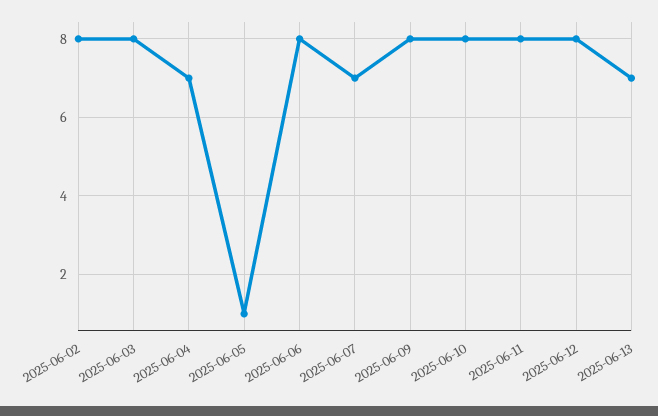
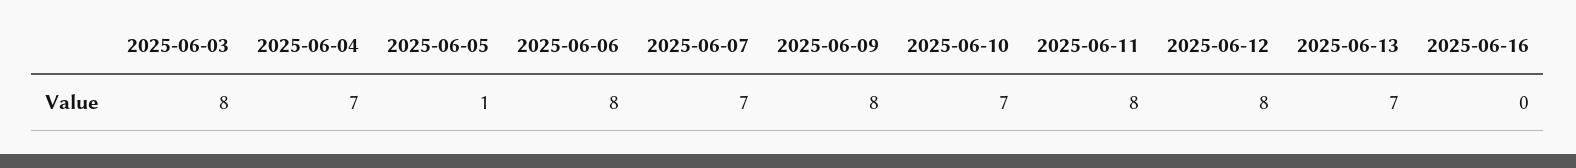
2025-06-02: 8 -> none
2025-06-10: 8 -> 7
2025-06-16: none -> 0

